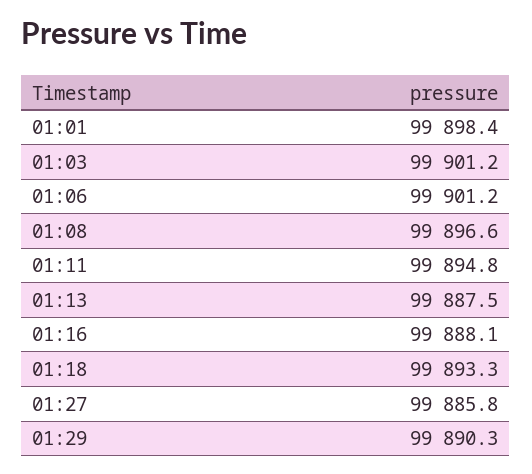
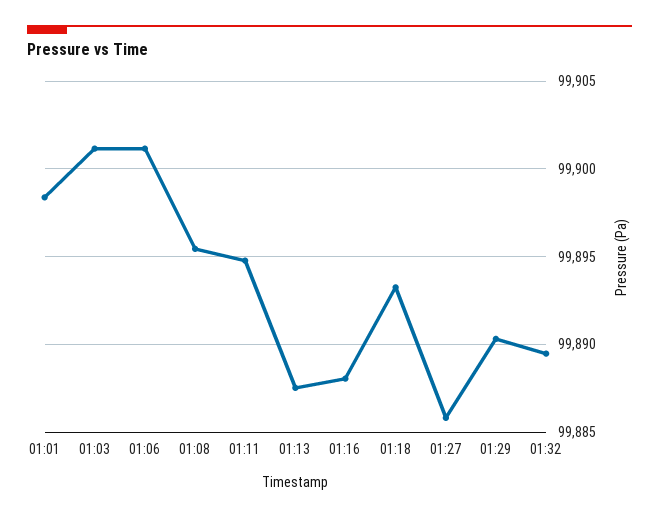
01:08: 99896.6 -> 99895.5
01:32: none -> 99889.5

